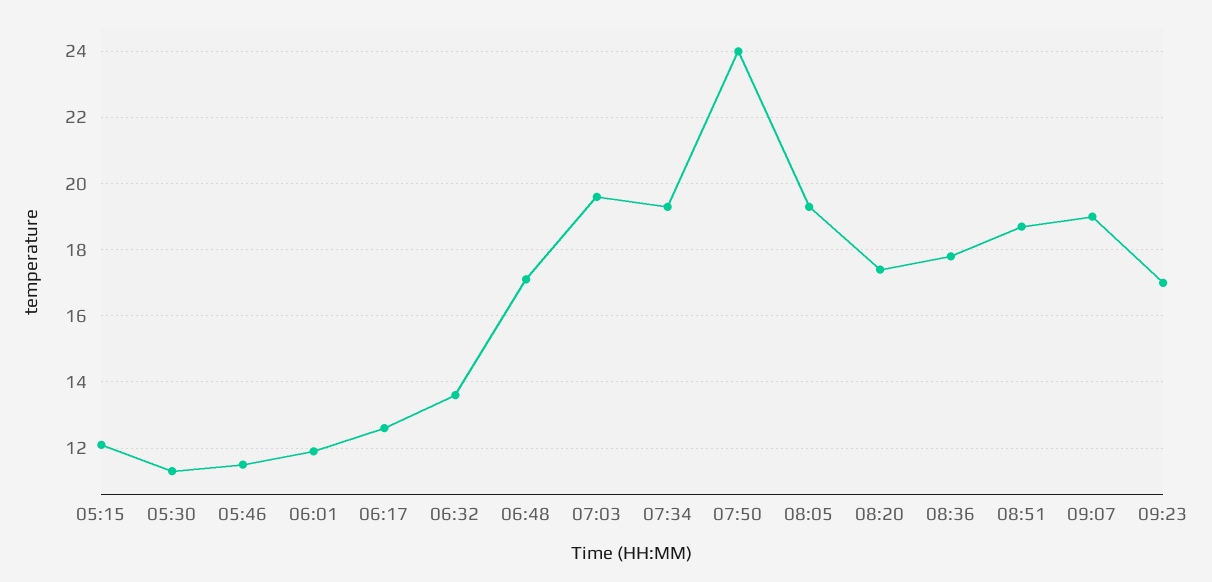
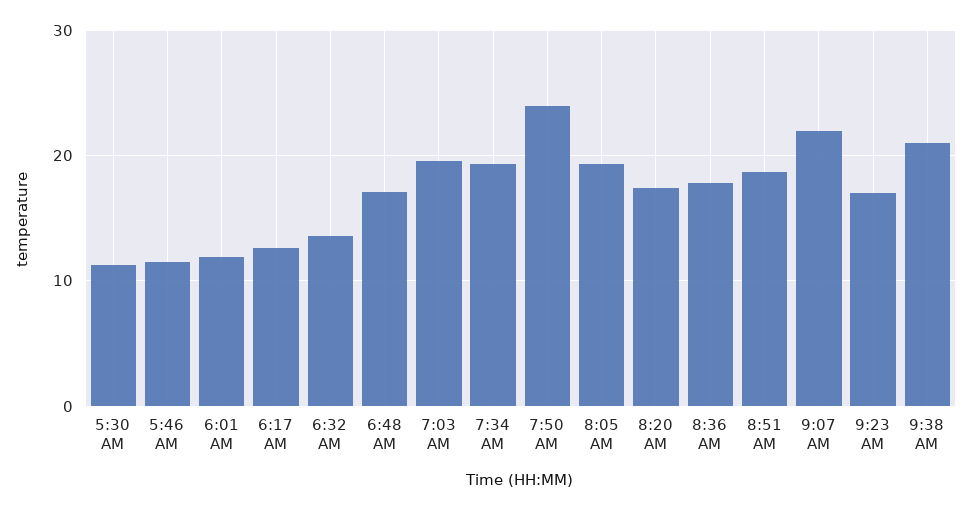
05:15: 12 -> none
09:07: 19 -> 22
9:38 AM: none -> 21

